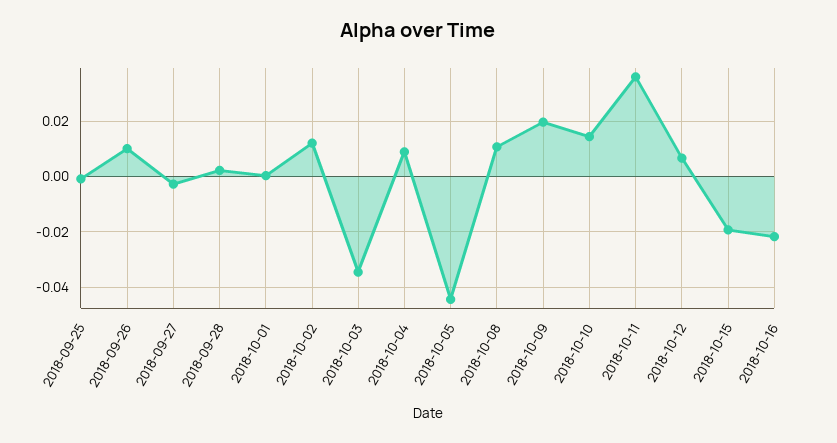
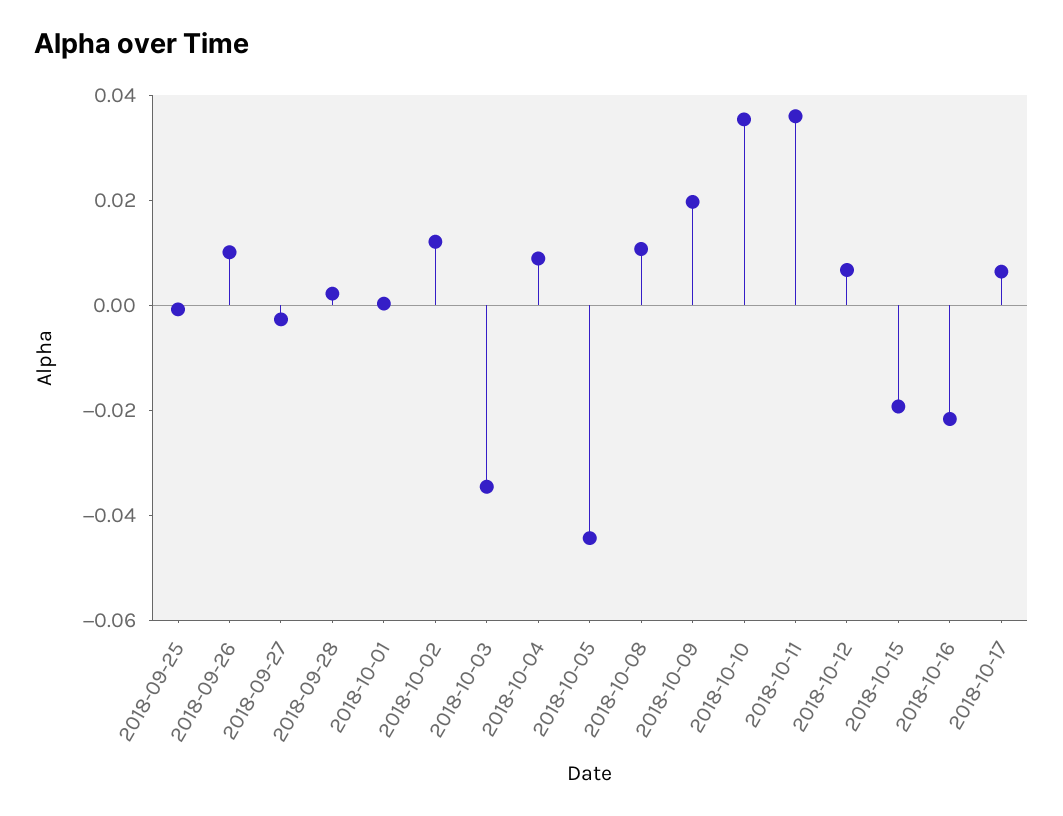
2018-10-10: 0.015 -> 0.035
2018-10-17: none -> 0.005

